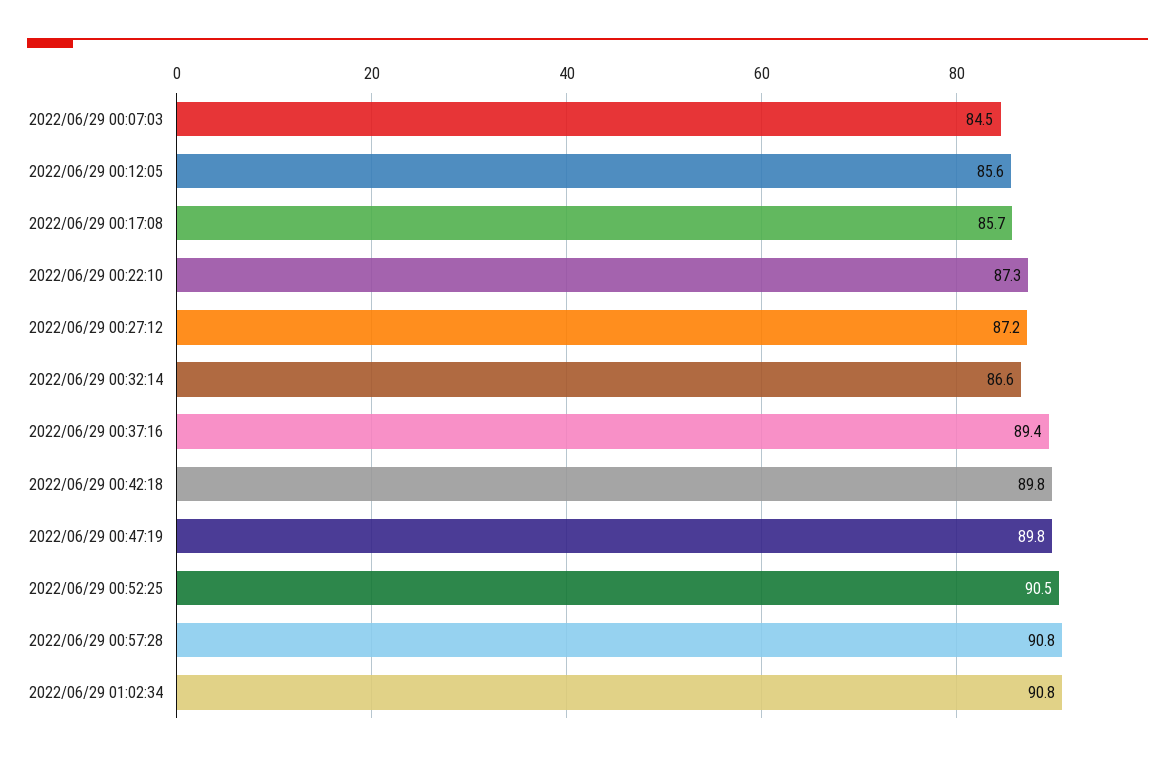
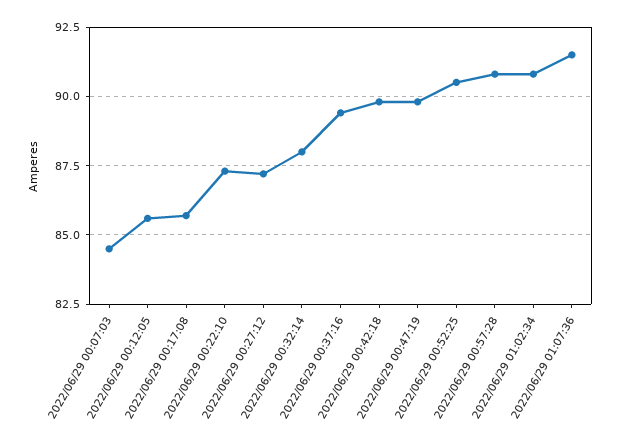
2022/06/29 00:32:14: 86.6 -> 88
2022/06/29 01:07:36: none -> 91.5

